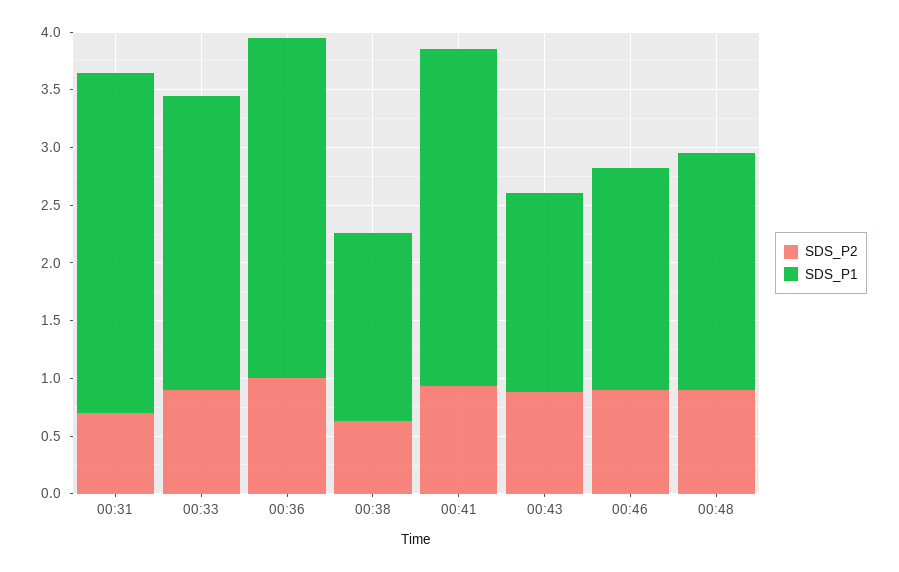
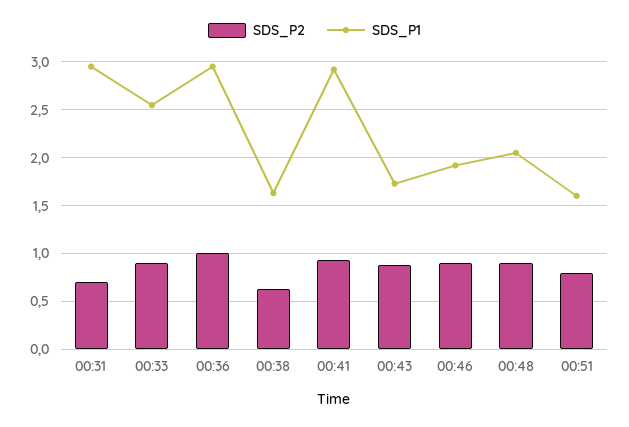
SDS_P2, 00:51: none -> 0.8
SDS_P1, 00:51: none -> 1.6

